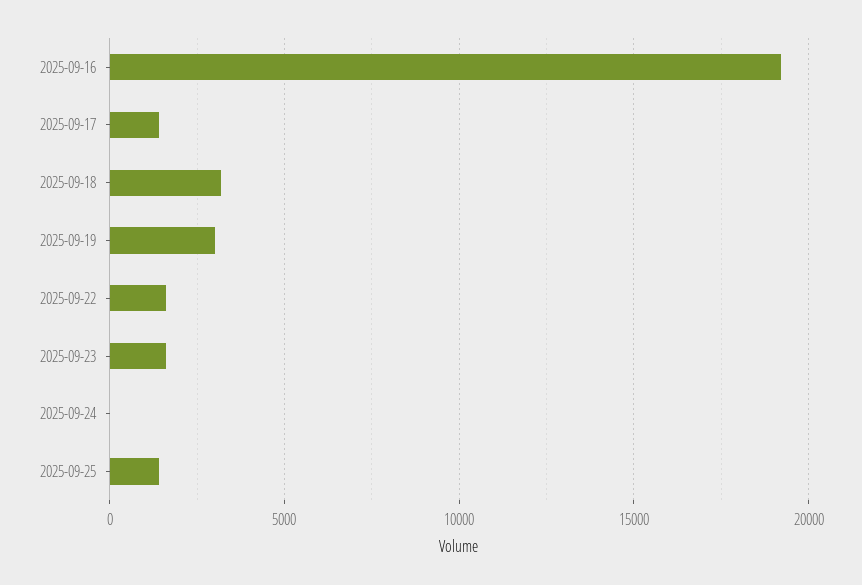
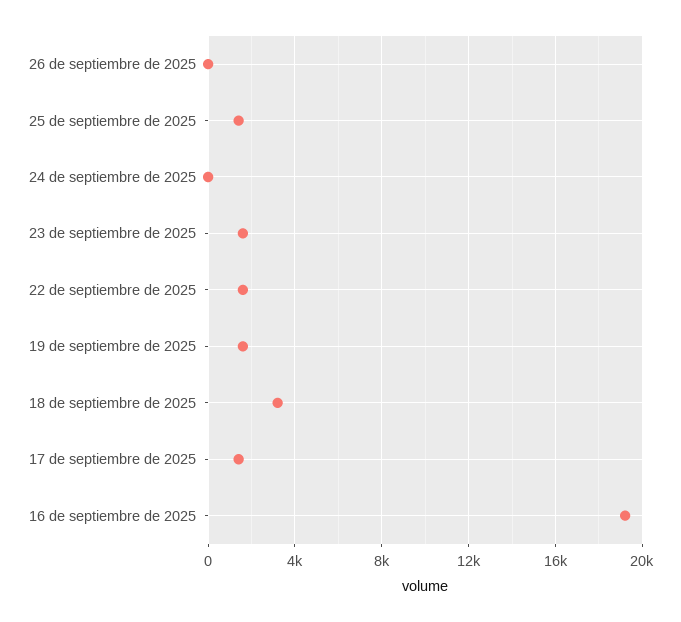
2025-09-19: 3000 -> 1500
26 de septiembre de 2025: none -> 0

